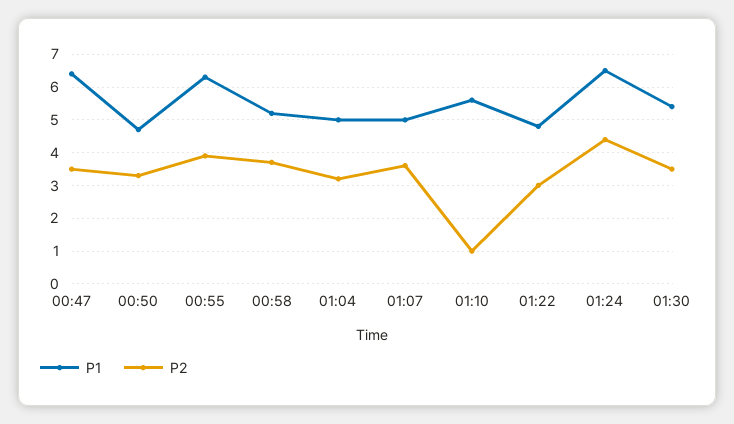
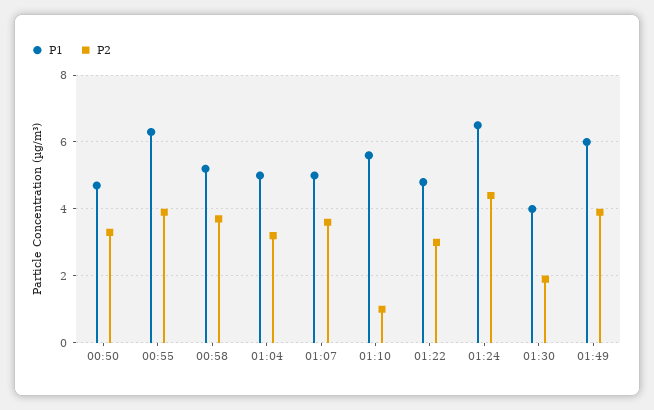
P1, 00:47: 6.5 -> none
P2, 00:47: 3.5 -> none
P1, 01:30: 5.5 -> 4
P2, 01:30: 3.5 -> 2
P1, 01:49: none -> 6
P2, 01:49: none -> 4

